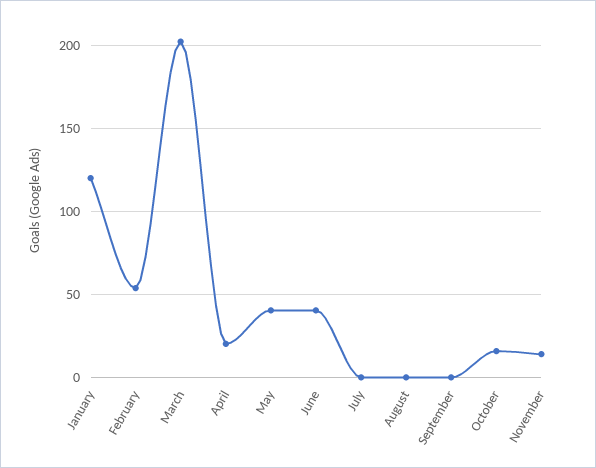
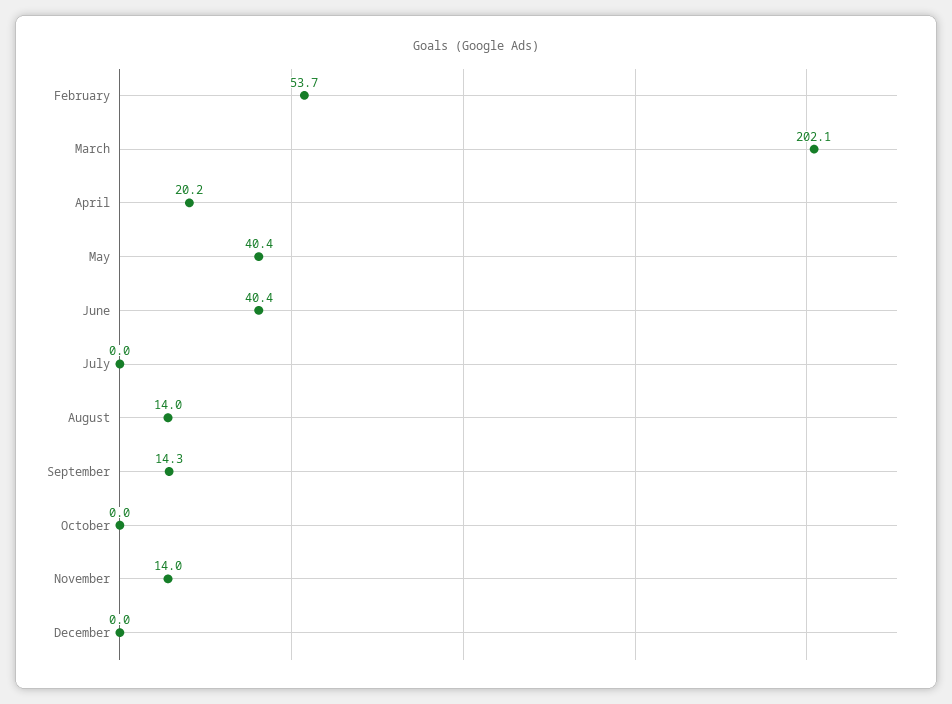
January: 120 -> none
August: 0 -> 14
September: 0 -> 14.3
October: 15 -> 0
December: none -> 0

